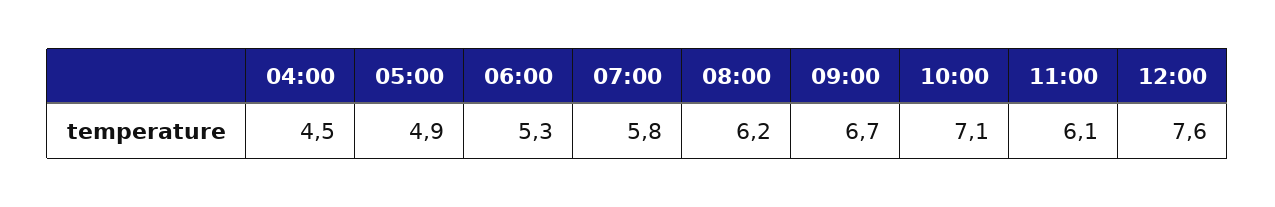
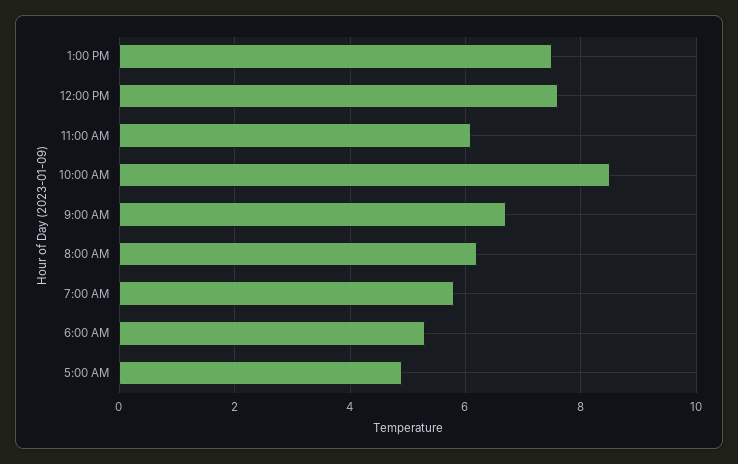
04:00: 4.5 -> none
10:00: 7.1 -> 8.5
1:00 PM: none -> 7.5

